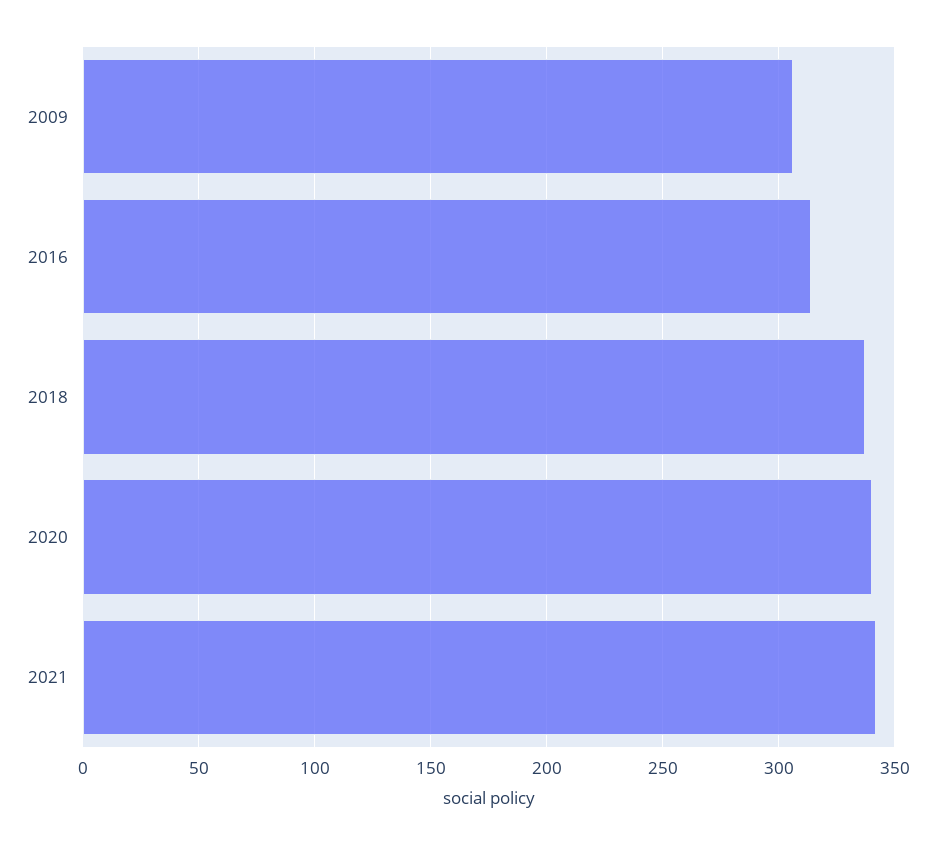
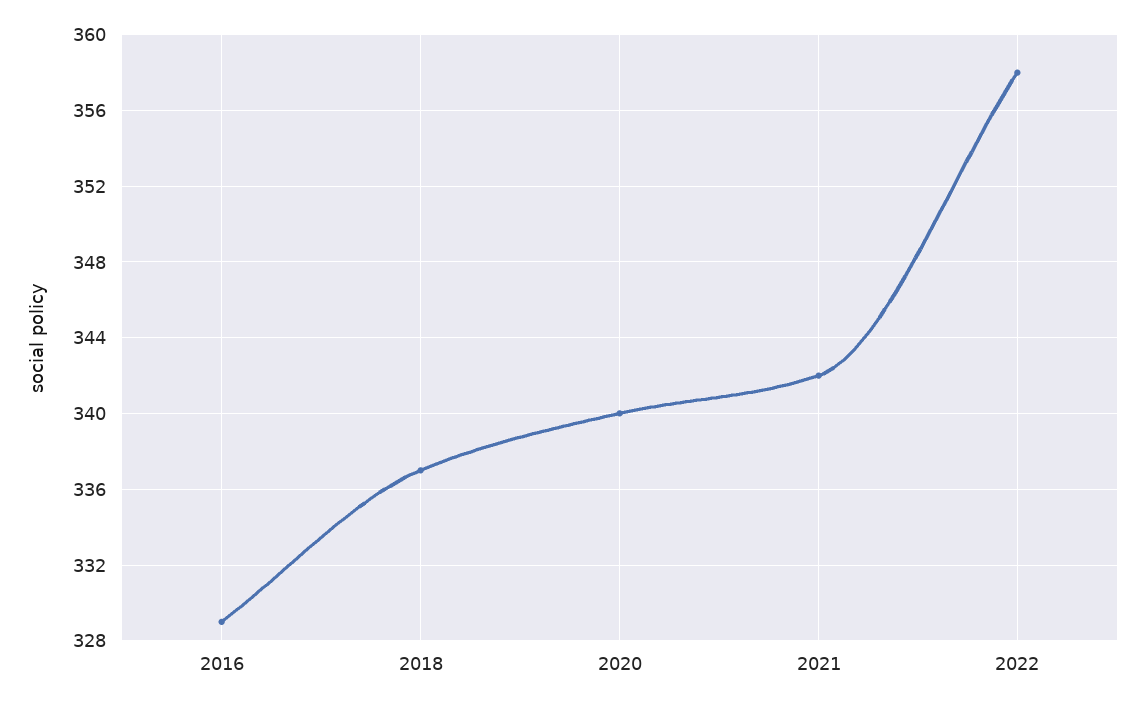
2009: 305 -> none
2016: 315 -> 329
2022: none -> 358

